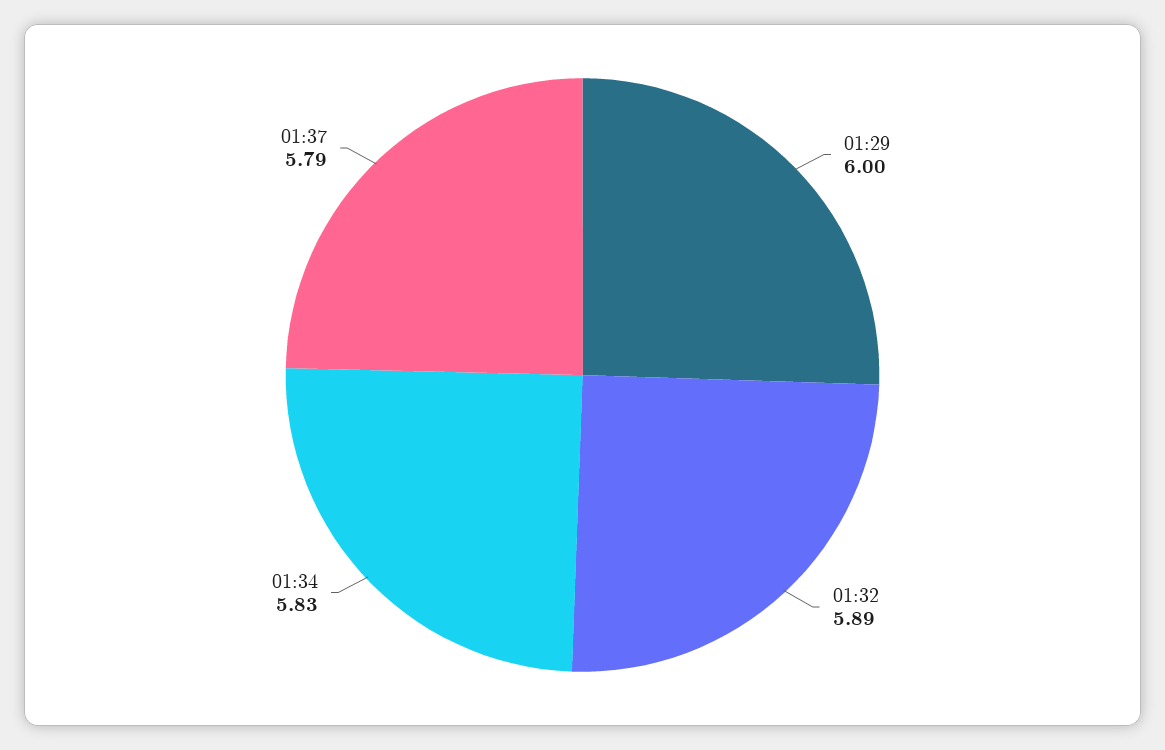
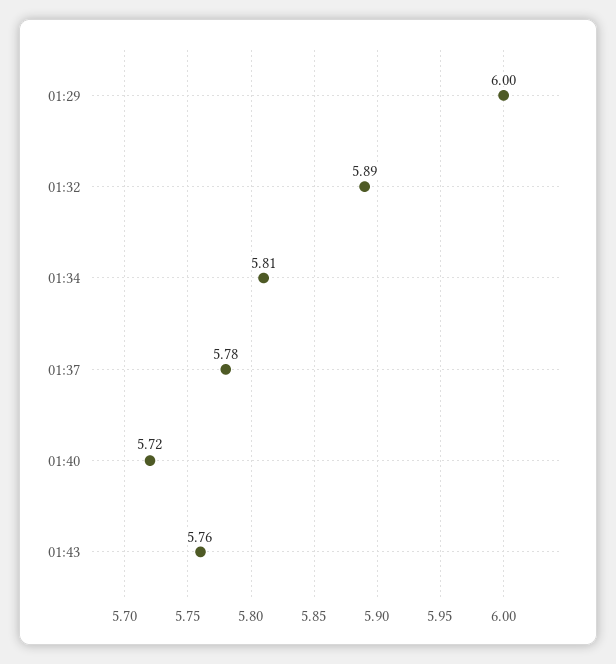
01:34: 5.83 -> 5.81
01:37: 5.79 -> 5.78
01:40: none -> 5.72
01:43: none -> 5.76

